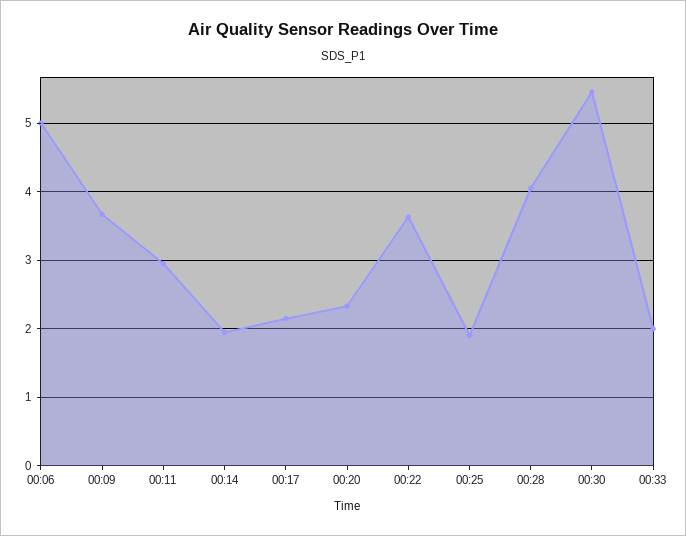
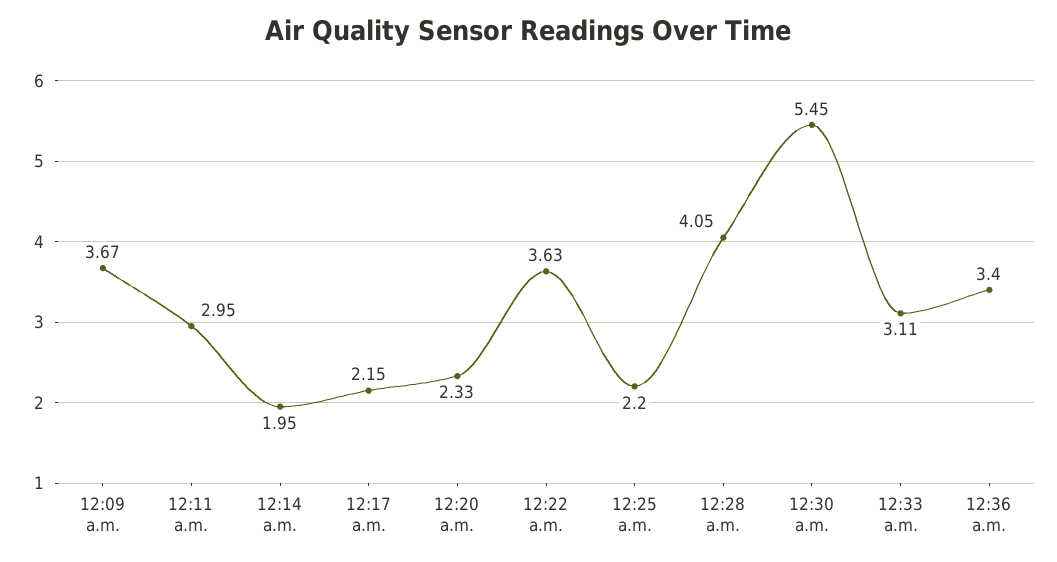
00:06: 5 -> none
00:25: 1.9 -> 2.2
00:33: 2 -> 3.11
12:36 a.m.: none -> 3.4

